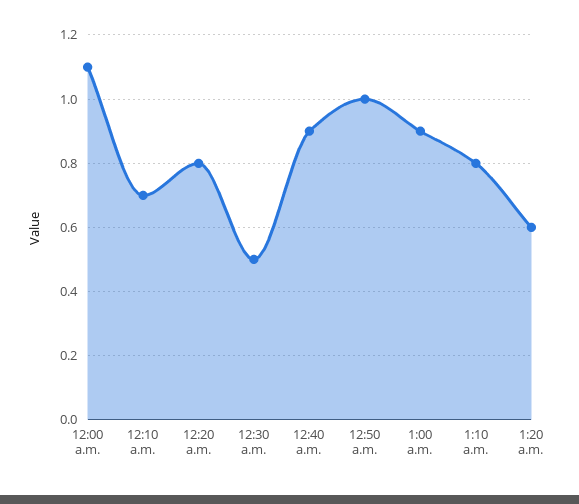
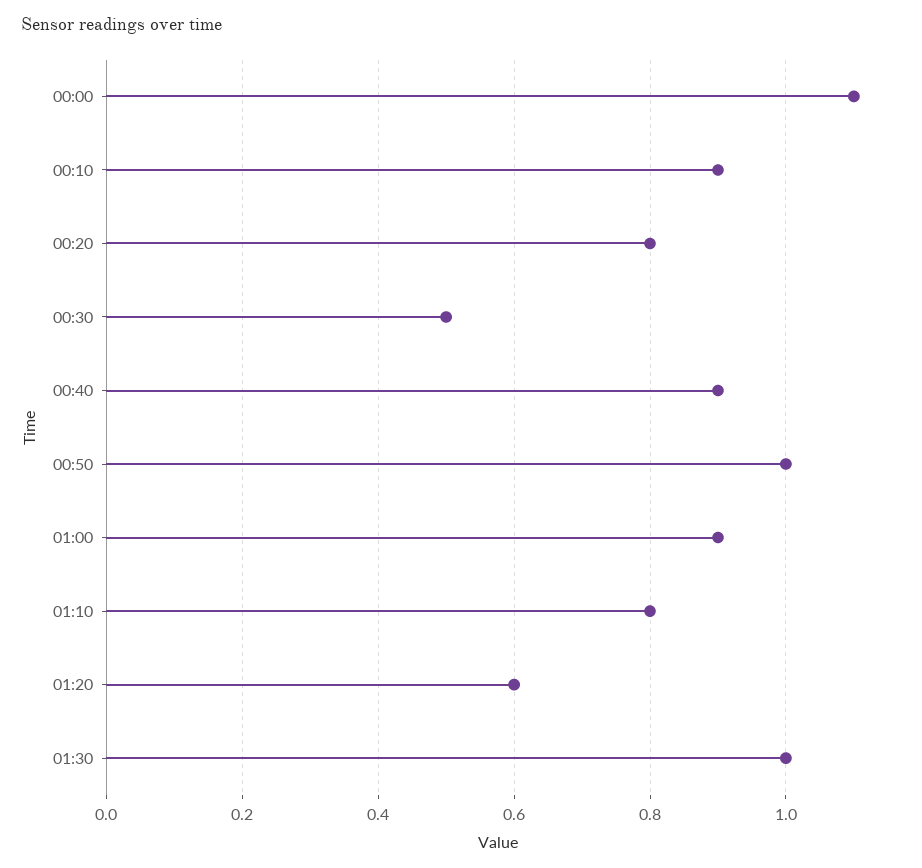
12:10 a.m.: 0.7 -> 0.9
01:30: none -> 1

